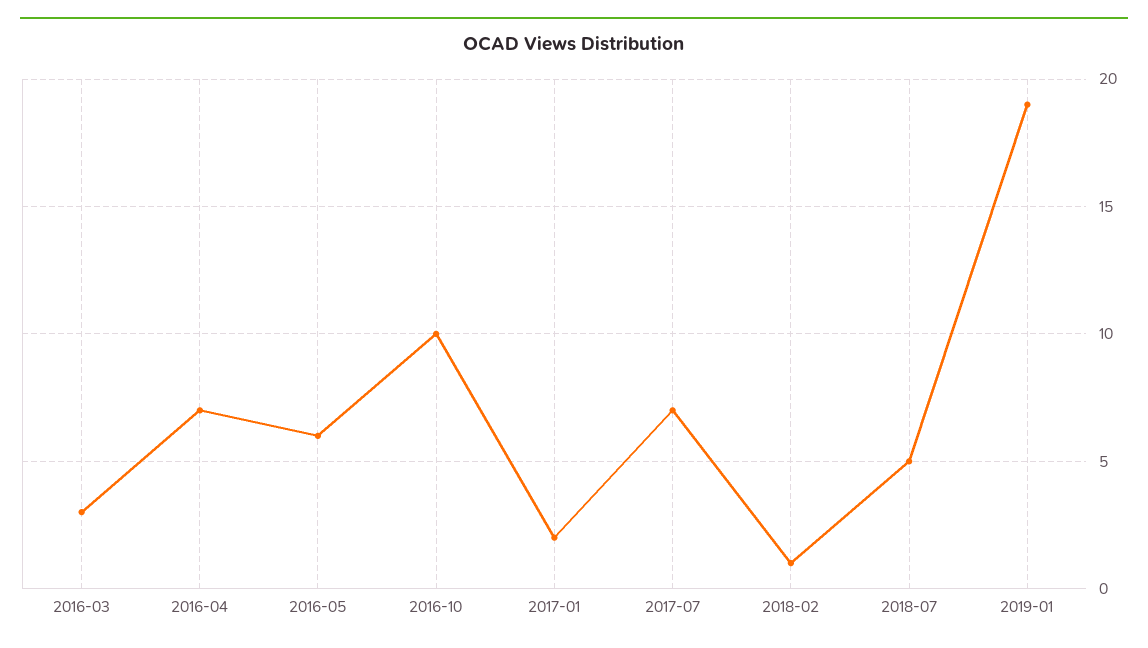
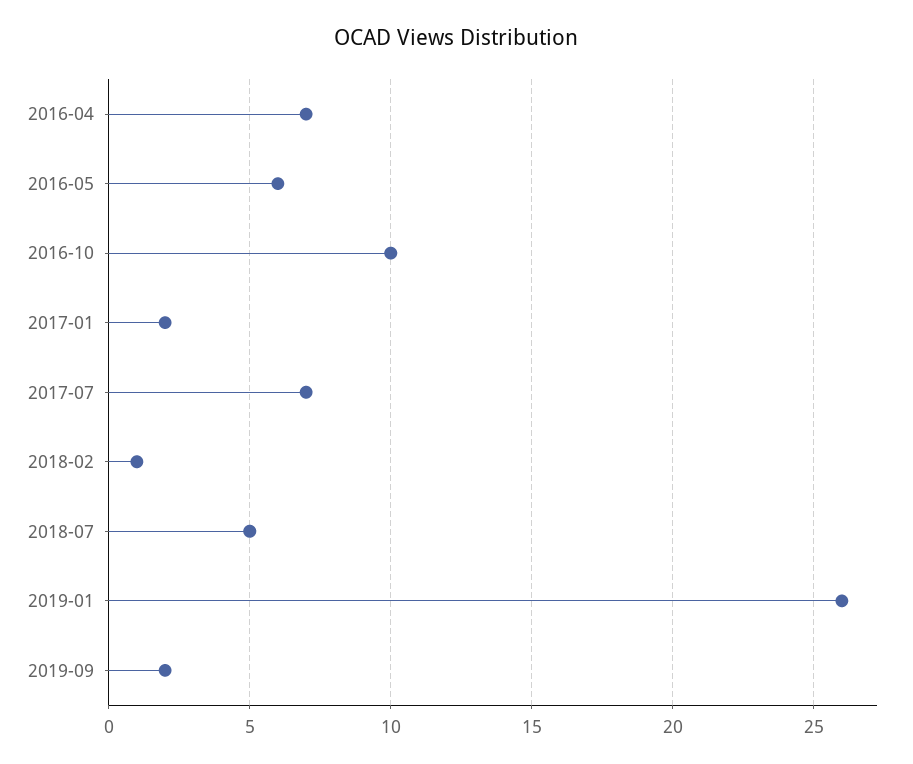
2016-03: 3 -> none
2019-01: 19 -> 26
2019-09: none -> 2

